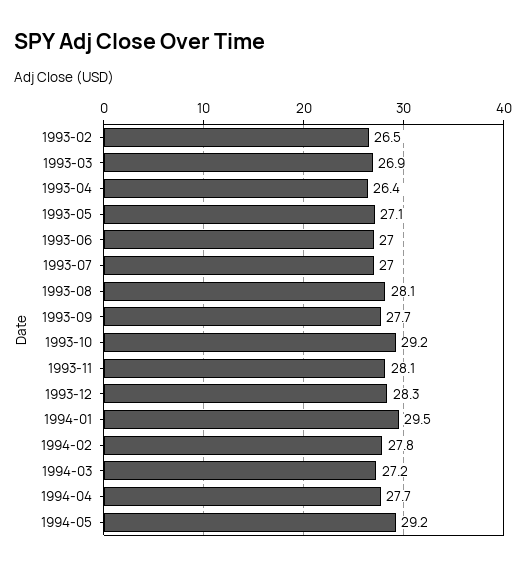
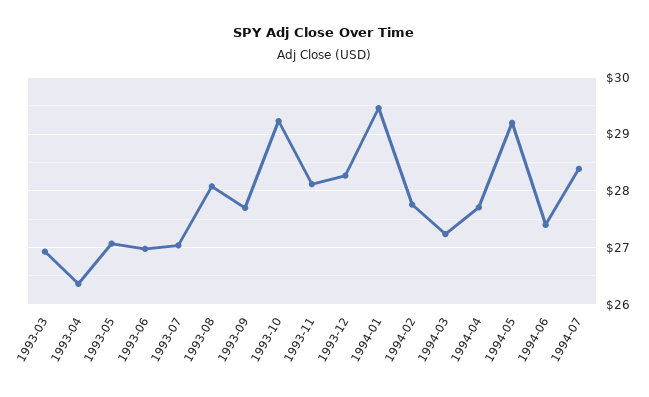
1993-02: 26.5 -> none
1994-06: none -> 27.4
1994-07: none -> 28.4

